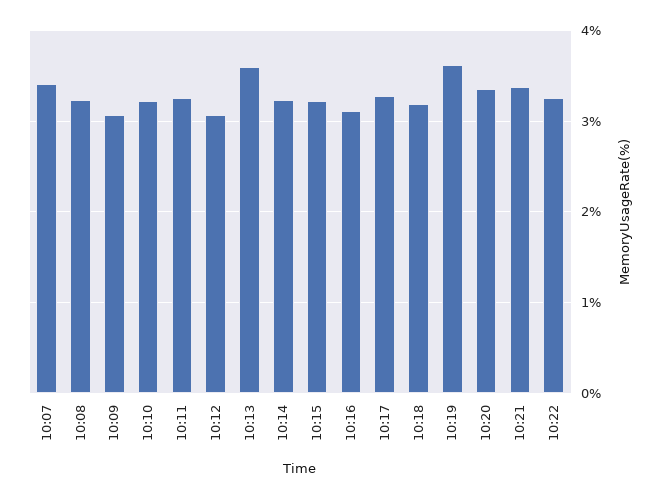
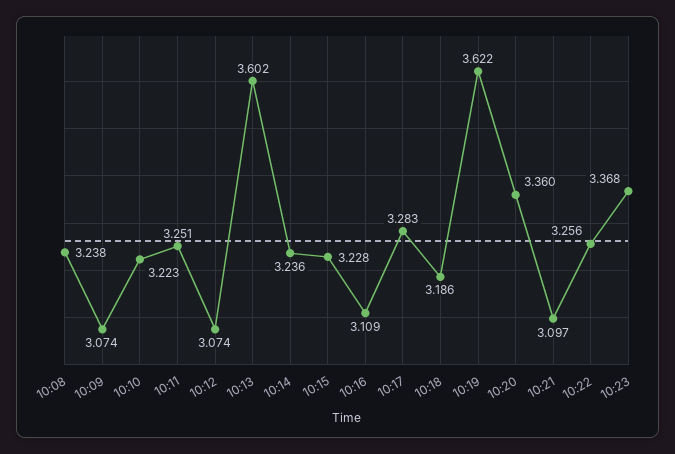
10:07: 3.4 -> none
10:21: 3.4 -> 3.097
10:23: none -> 3.368

